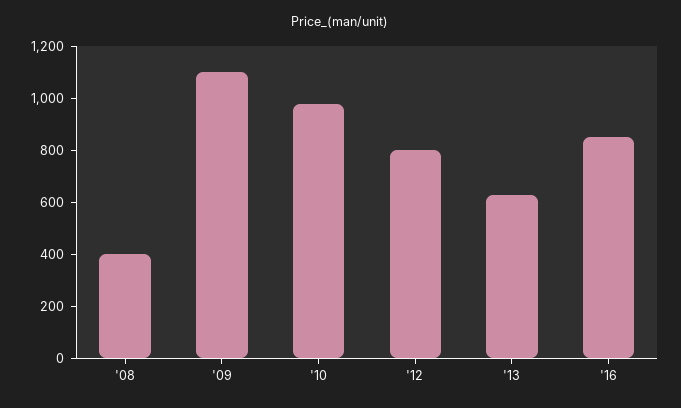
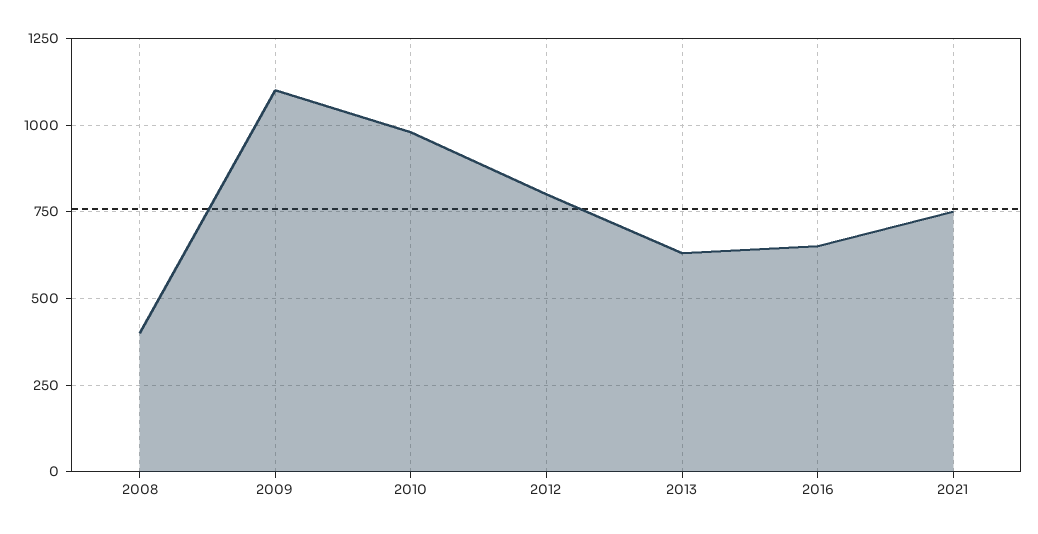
'16: 850 -> 650
2021: none -> 750

